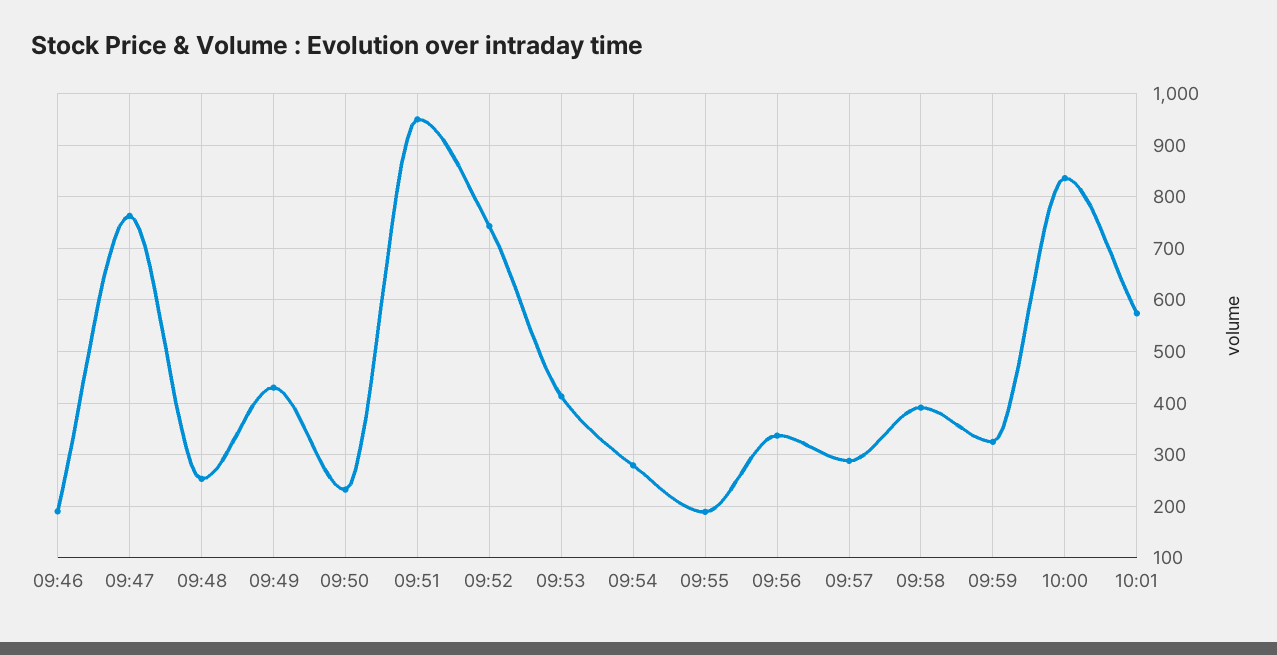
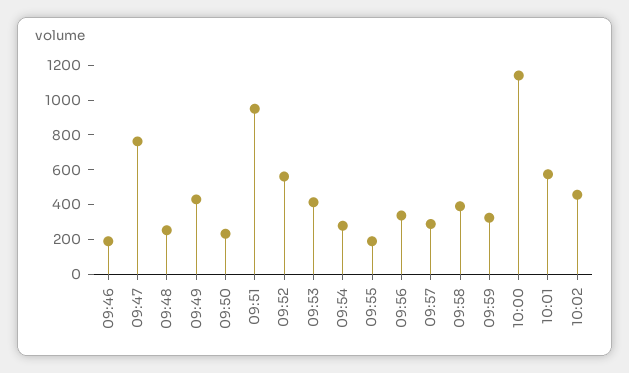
09:52: 740 -> 550
10:00: 840 -> 1150
10:02: none -> 450

